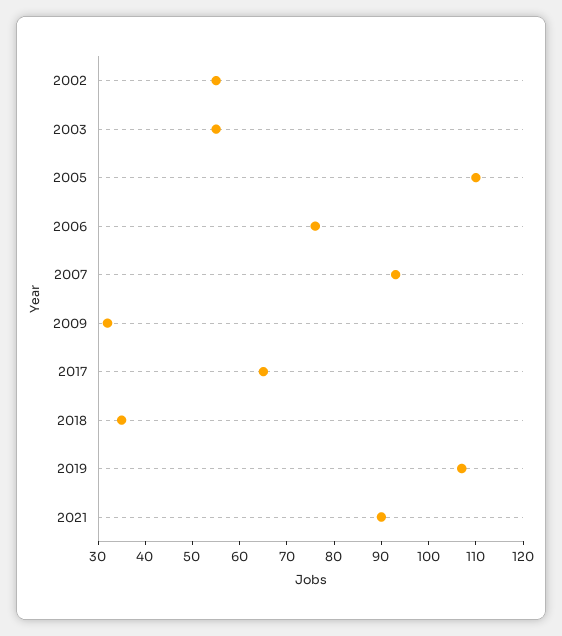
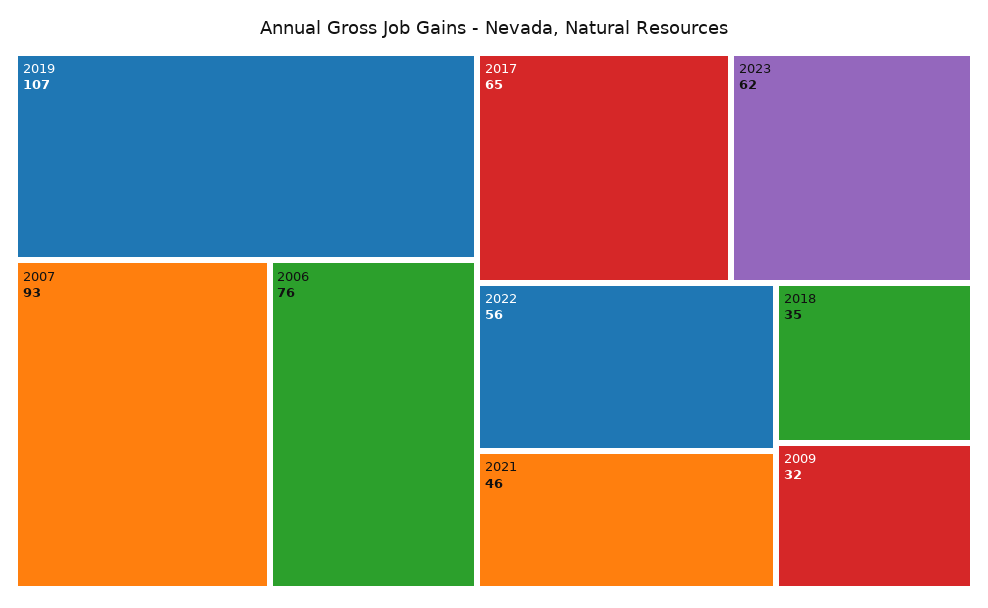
2002: 55 -> none
2003: 55 -> none
2005: 110 -> none
2021: 90 -> 46
2023: none -> 62
2022: none -> 56

